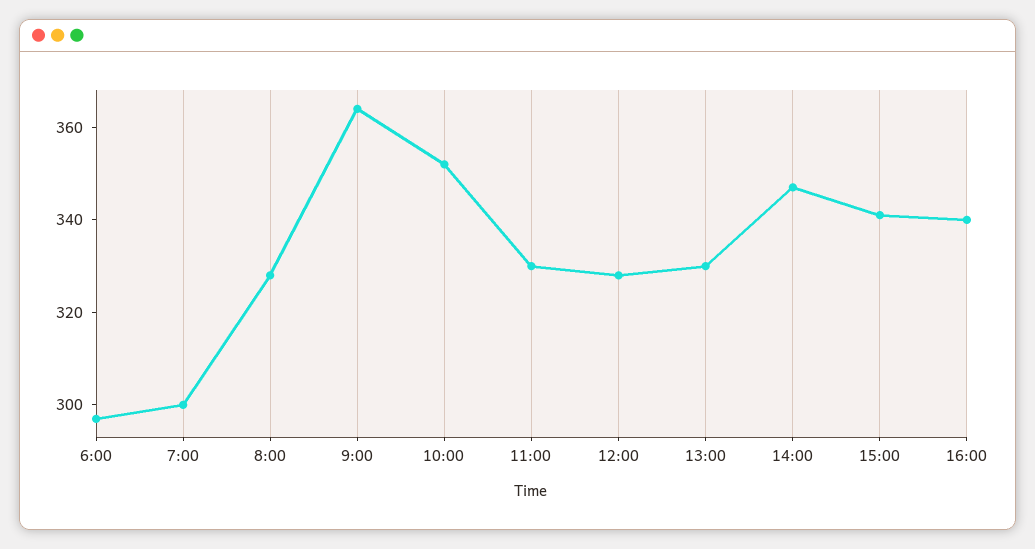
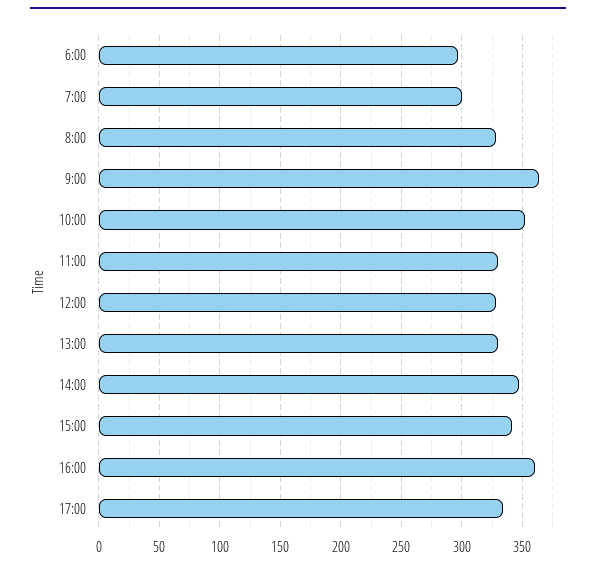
16:00: 340 -> 360
17:00: none -> 335

